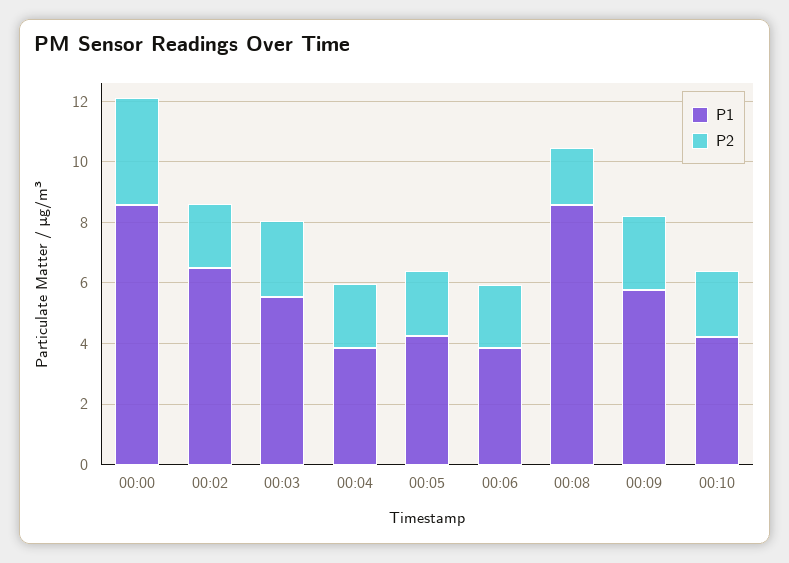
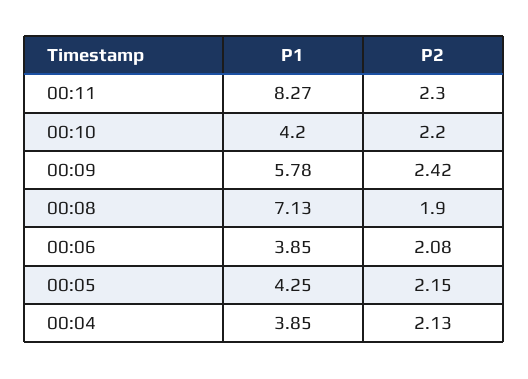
P1, 00:00: 8.5 -> none
P2, 00:00: 3.5 -> none
P1, 00:02: 6.5 -> none
P2, 00:02: 2 -> none
P1, 00:03: 5.5 -> none
P2, 00:03: 2.5 -> none
P1, 00:08: 8.5 -> 7.13
P1, 00:11: none -> 8.27
P2, 00:11: none -> 2.3

